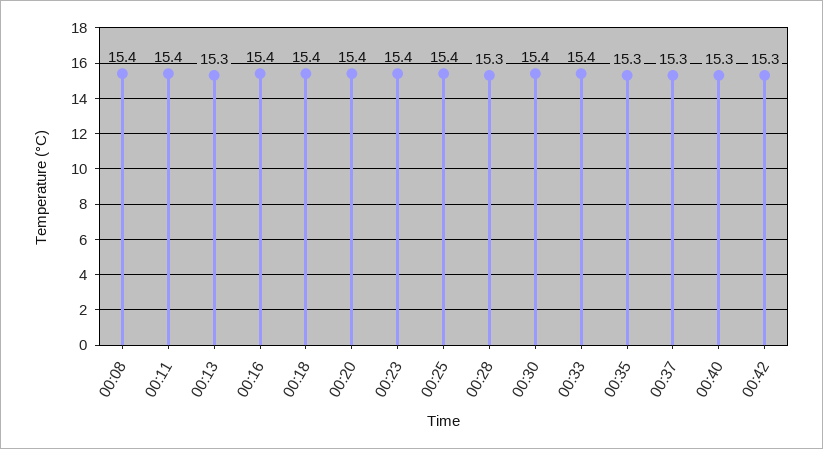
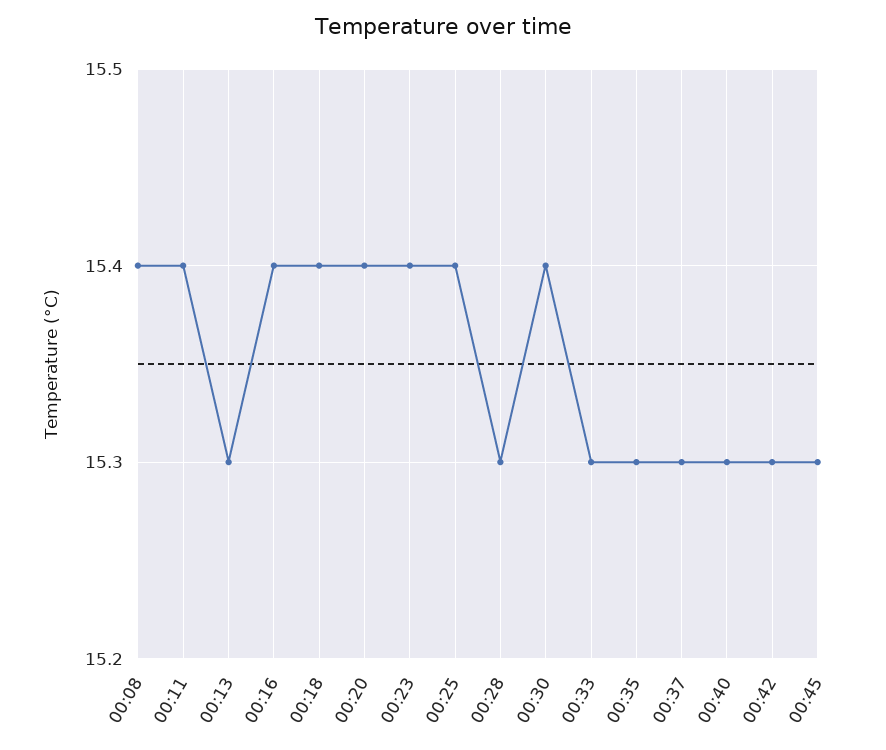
00:33: 15.4 -> 15.3
00:45: none -> 15.3

